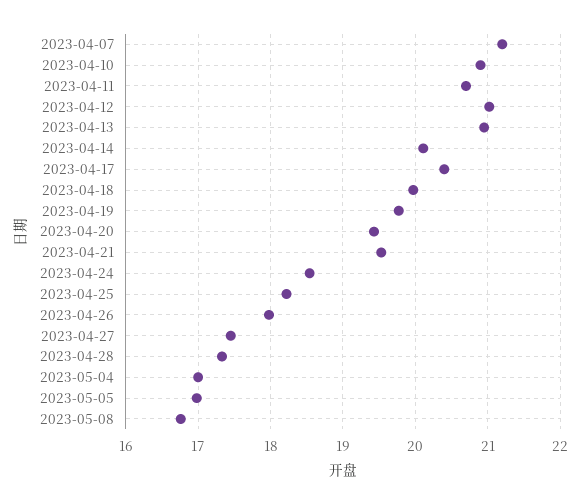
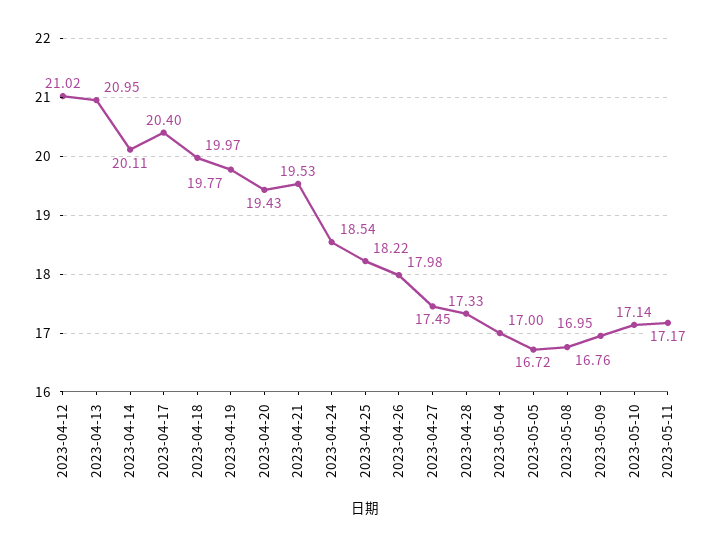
2023-04-07: 21.2 -> none
2023-04-10: 20.9 -> none
2023-04-11: 20.7 -> none
2023-05-05: 17 -> 16.72
2023-05-09: none -> 16.95
2023-05-10: none -> 17.14
2023-05-11: none -> 17.17

